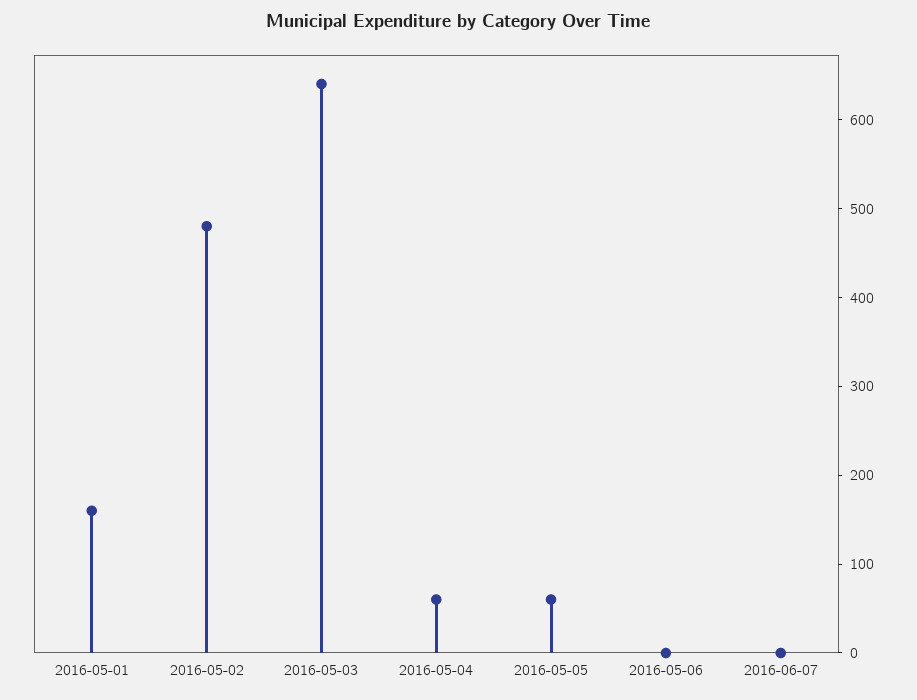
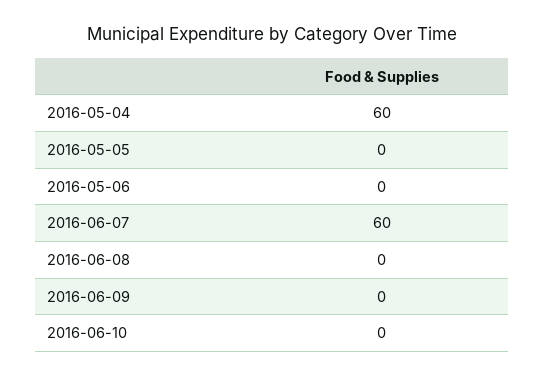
2016-05-01: 160 -> none
2016-05-02: 480 -> none
2016-05-03: 640 -> none
2016-05-05: 60 -> 0
2016-06-07: 0 -> 60
2016-06-08: none -> 0
2016-06-09: none -> 0
2016-06-10: none -> 0

